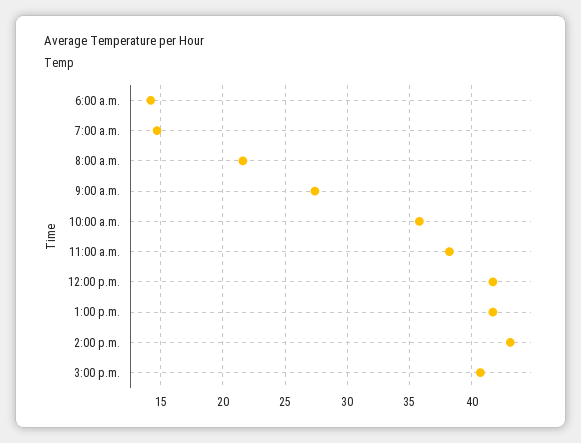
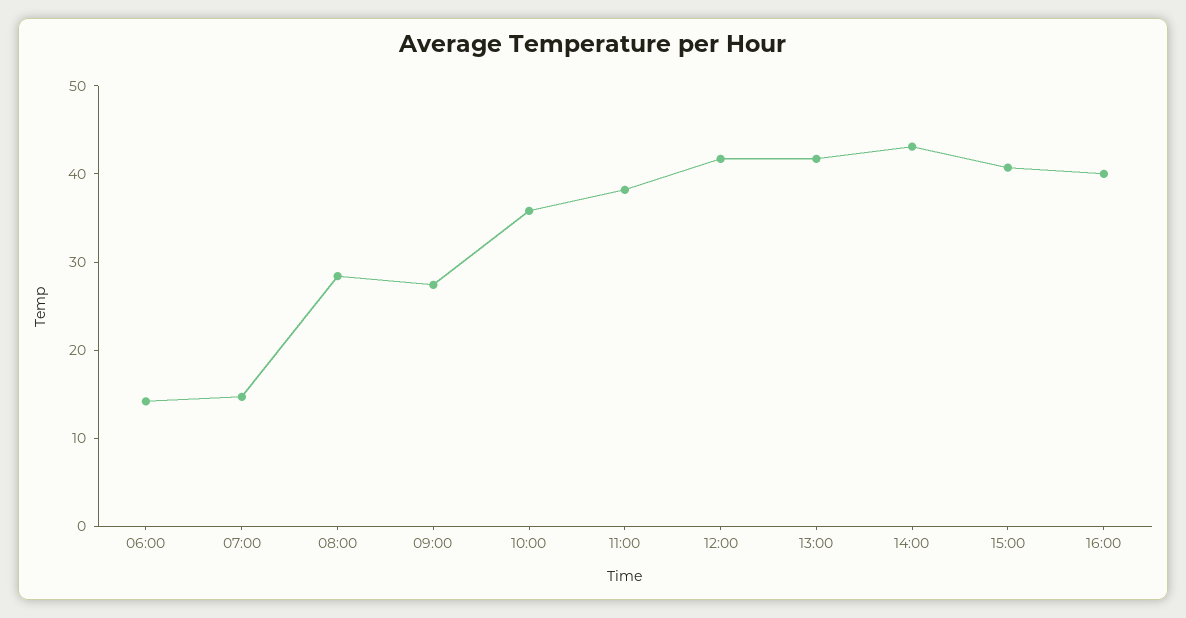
8:00 a.m.: 21.5 -> 28
16:00: none -> 40

